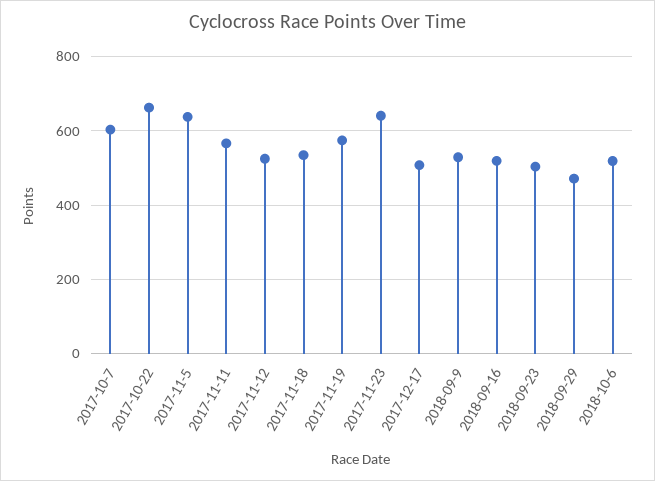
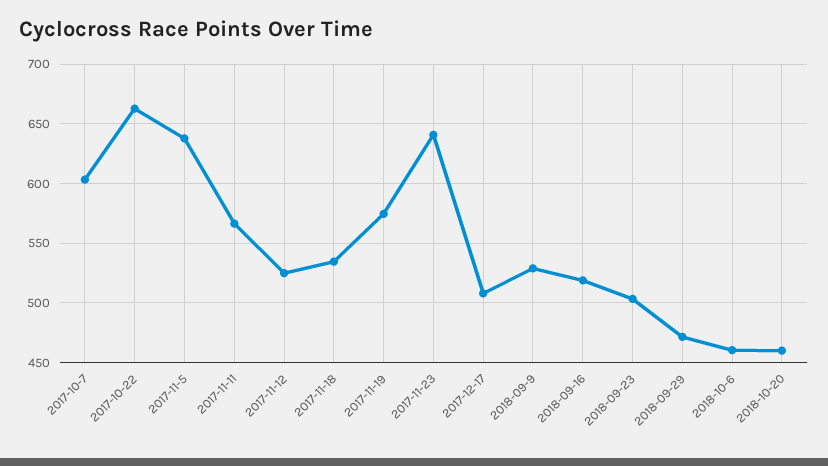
2018-10-6: 520 -> 460
2018-10-20: none -> 460

